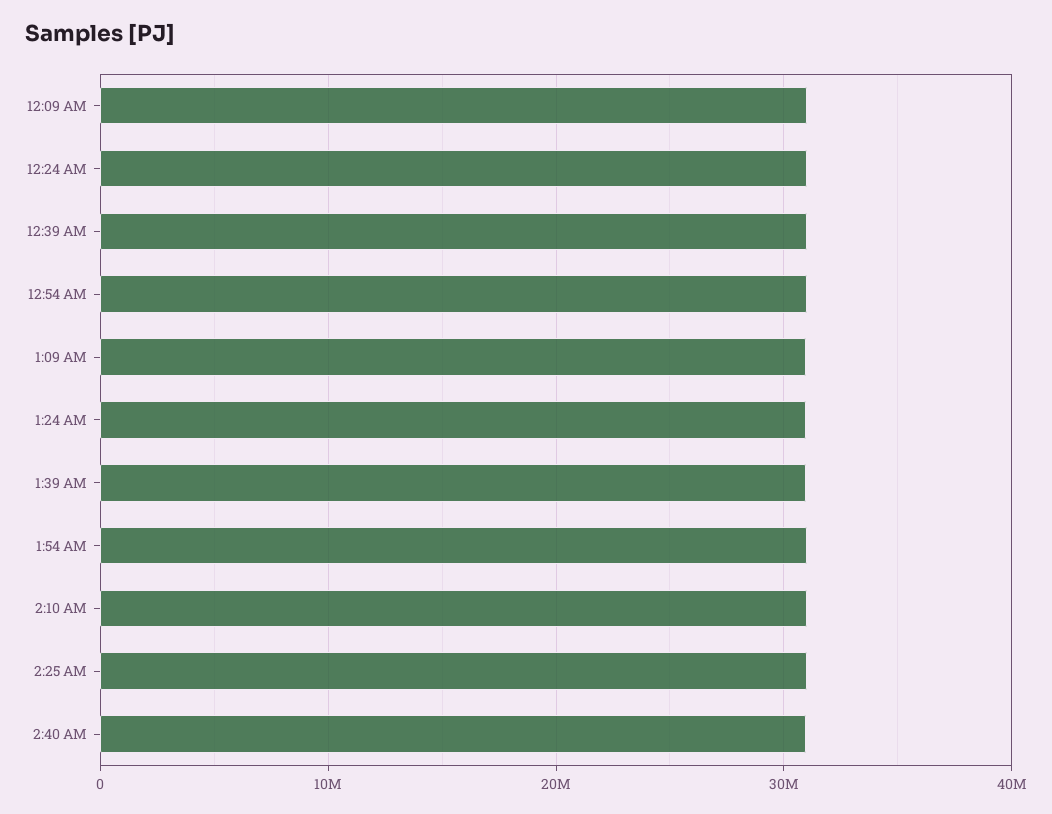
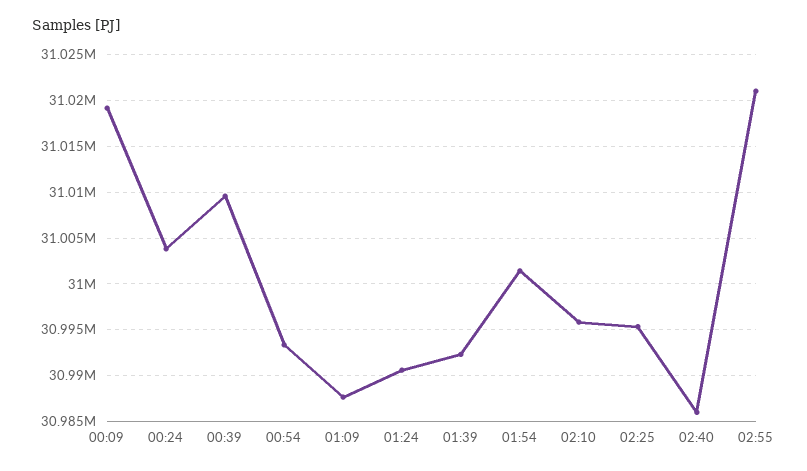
02:55: none -> 31021000

